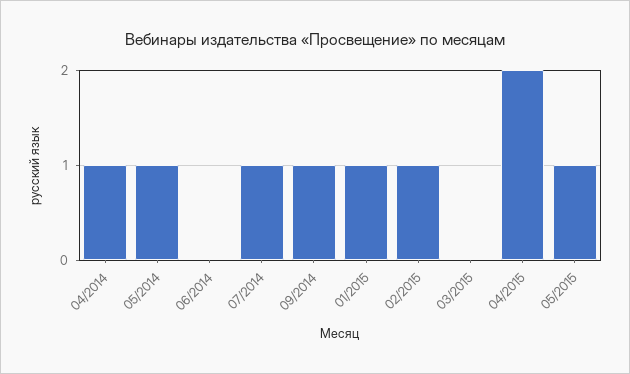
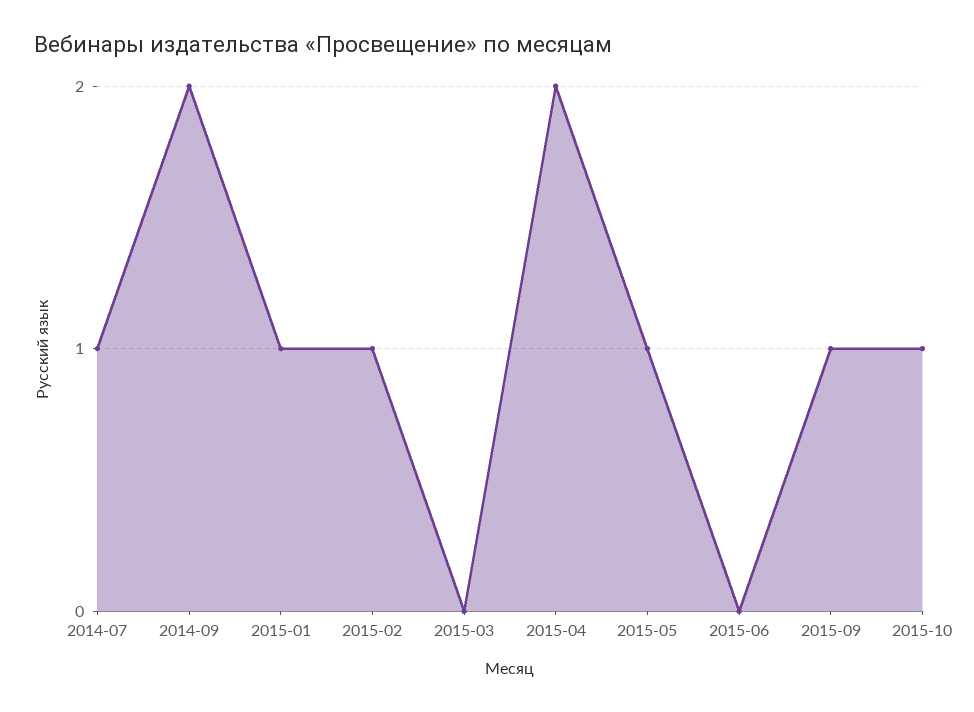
04/2014: 1 -> none
05/2014: 1 -> none
06/2014: 0 -> none
09/2014: 1 -> 2
2015-06: none -> 0
2015-09: none -> 1
2015-10: none -> 1

